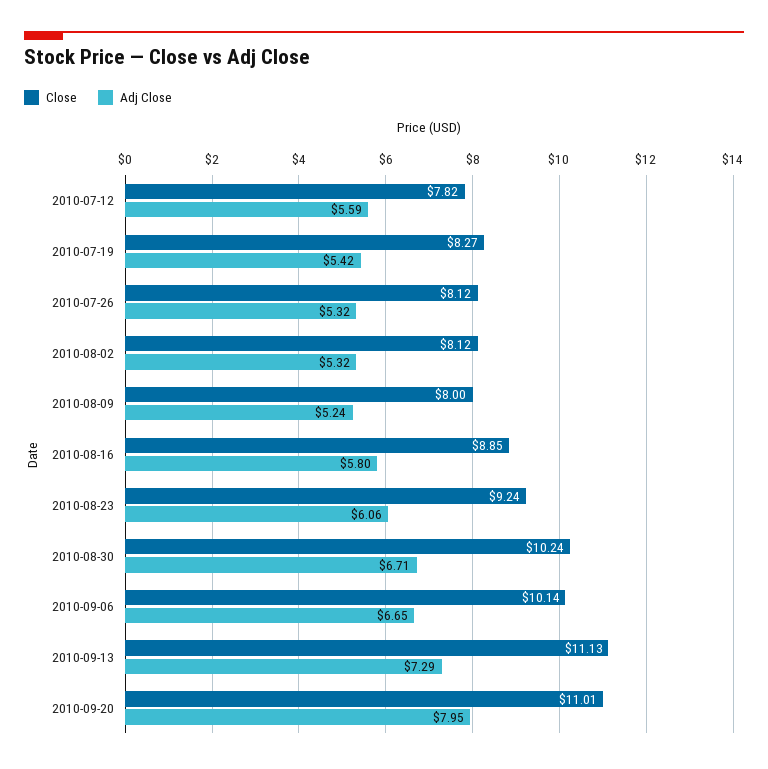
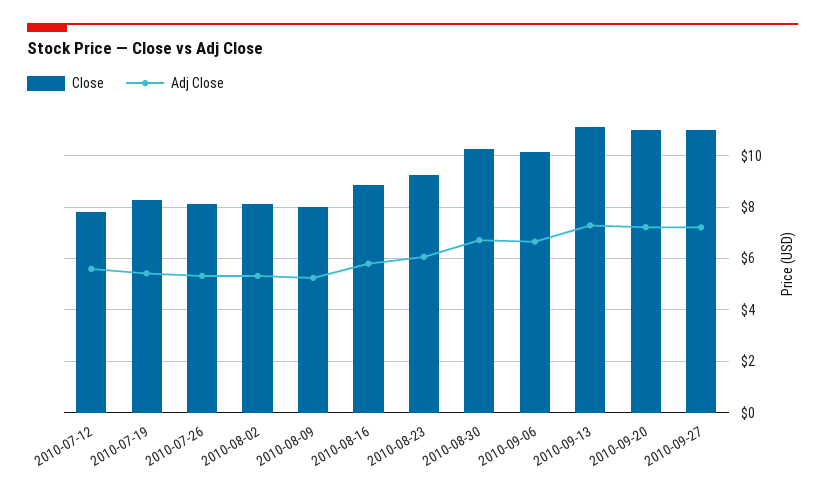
Adj Close, 2010-09-20: 7.95 -> 7.25
Close, 2010-09-27: none -> 11
Adj Close, 2010-09-27: none -> 7.25

